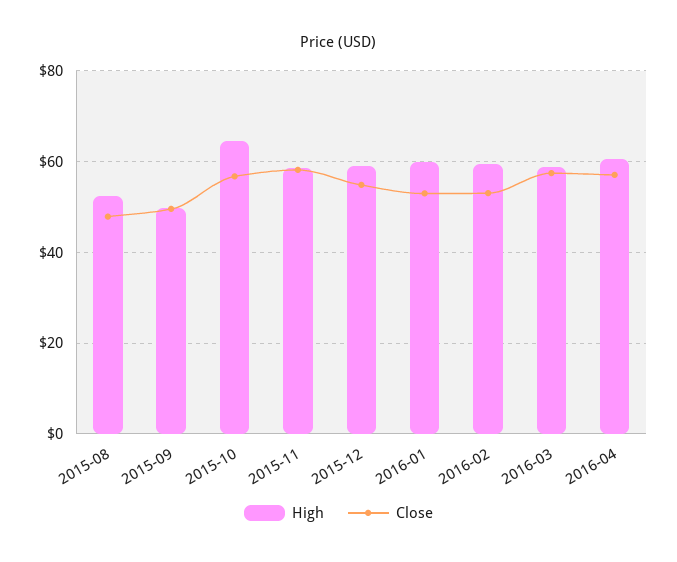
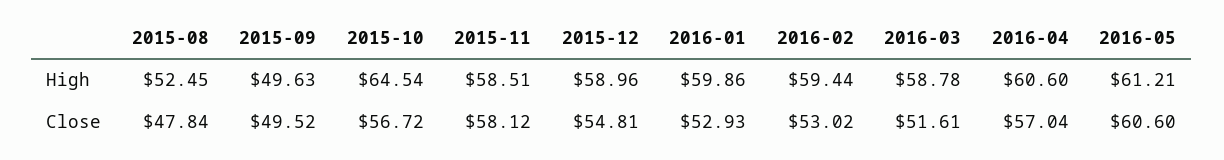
Close, 2016-03: 58 -> 51.61
High, 2016-05: none -> 61.21
Close, 2016-05: none -> 60.6

